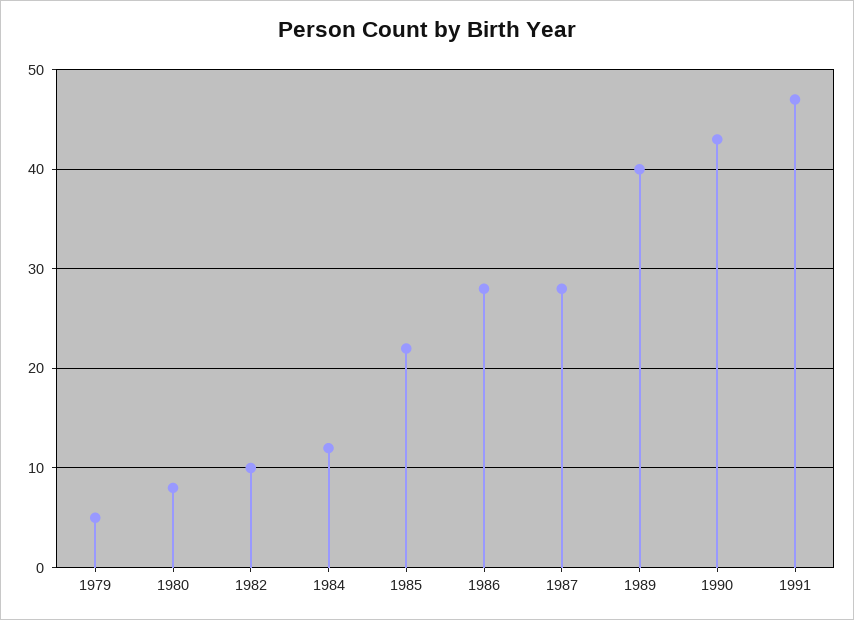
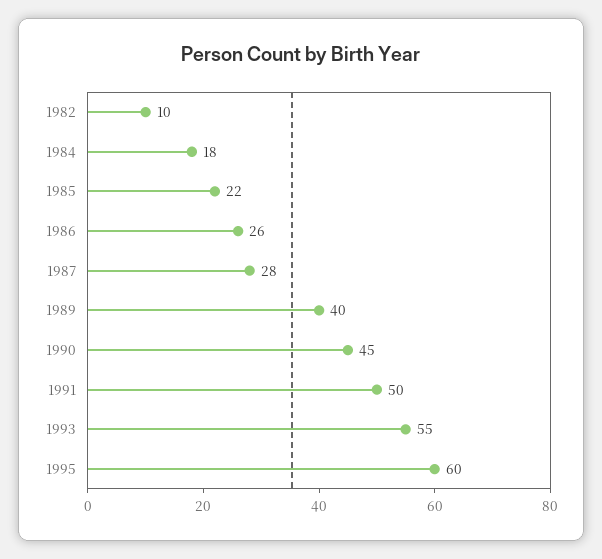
1979: 5 -> none
1980: 8 -> none
1984: 12 -> 18
1986: 28 -> 26
1990: 43 -> 45
1991: 47 -> 50
1993: none -> 55
1995: none -> 60

